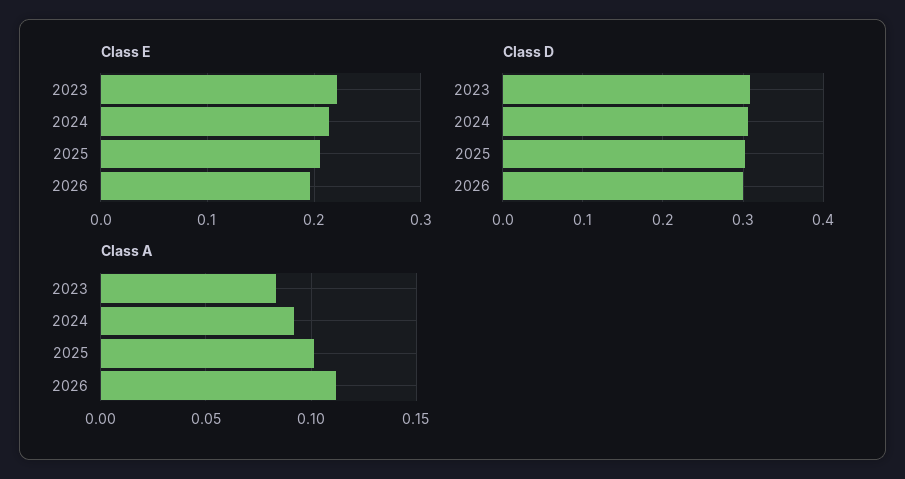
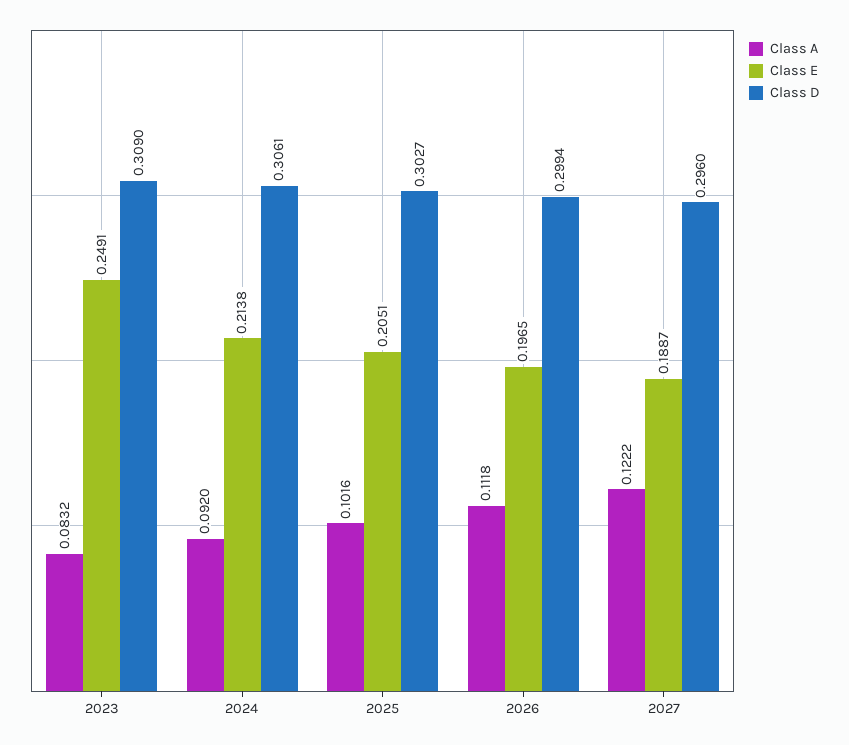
Class E, 2023: 0.22 -> 0.2491
Class A, 2027: none -> 0.1222
Class E, 2027: none -> 0.1887
Class D, 2027: none -> 0.296

